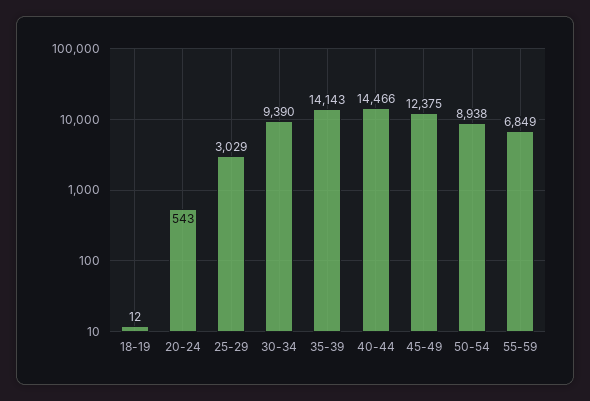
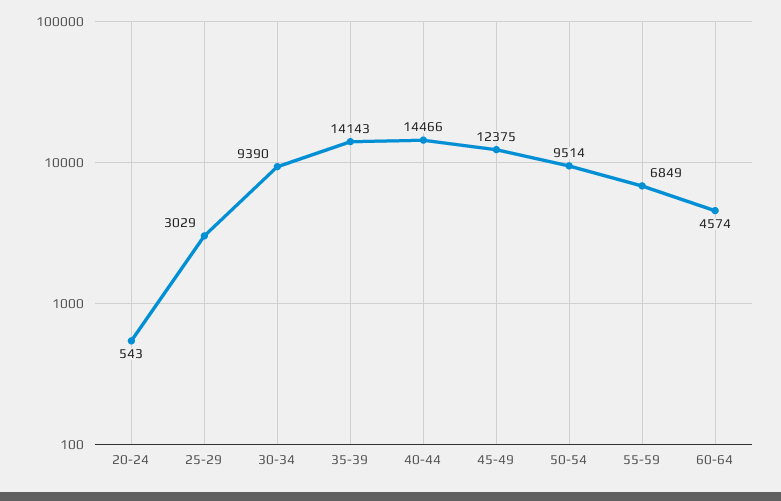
18-19: 12 -> none
50-54: 8938 -> 9514
60-64: none -> 4574

